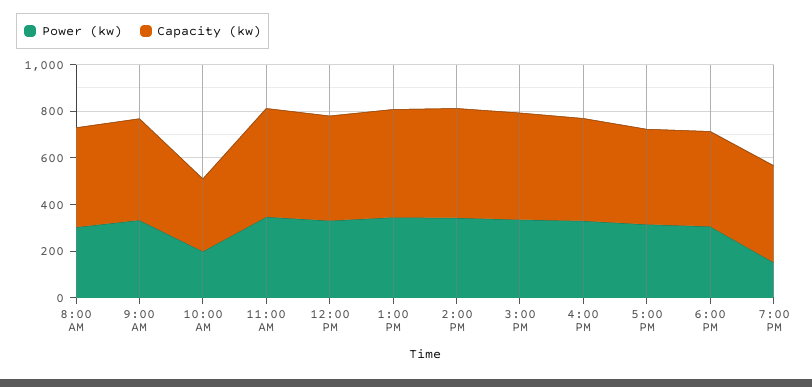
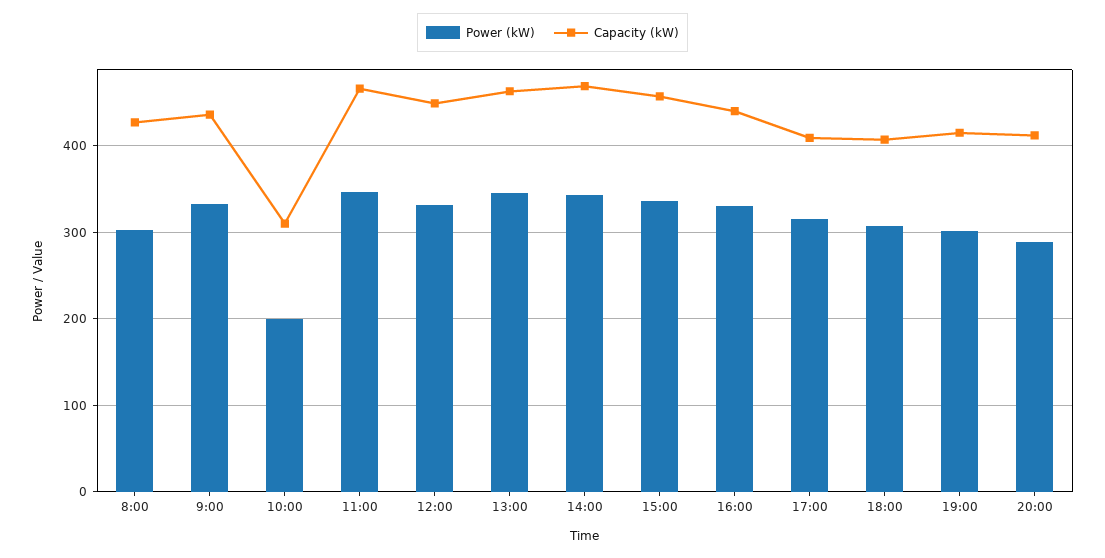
Power (kw), 7:00 PM: 150 -> 300
Power (kw), 20:00: none -> 290
Capacity (kw), 20:00: none -> 410

